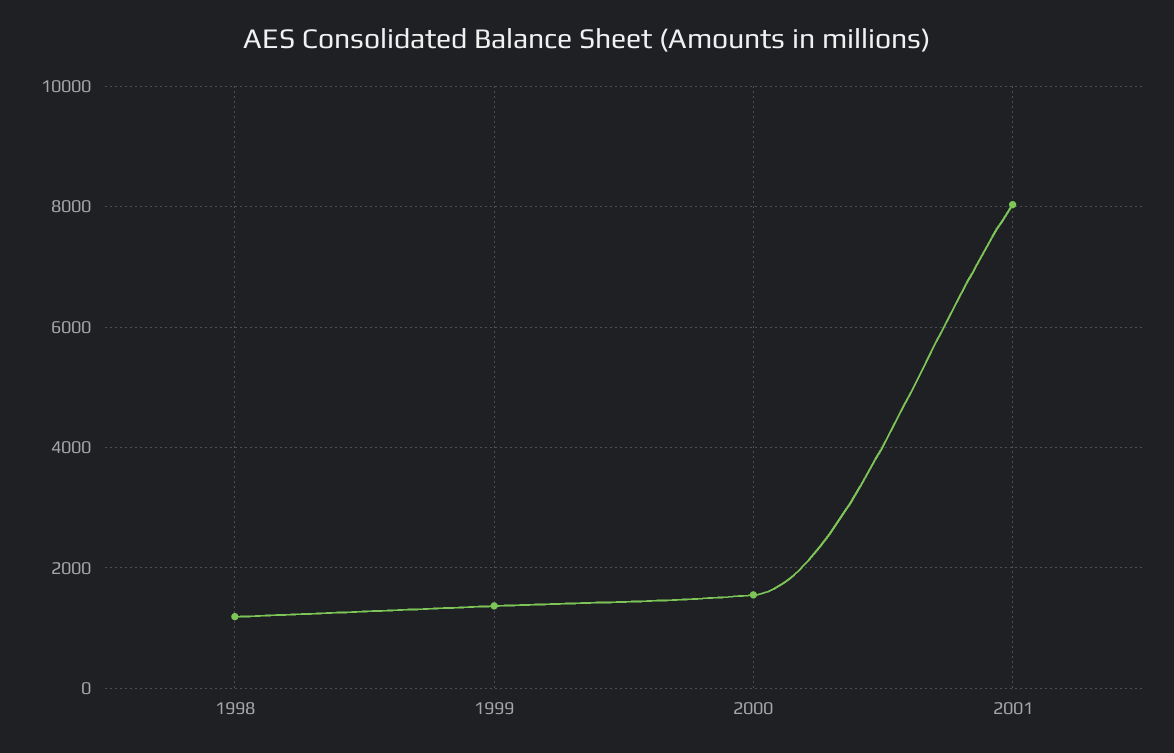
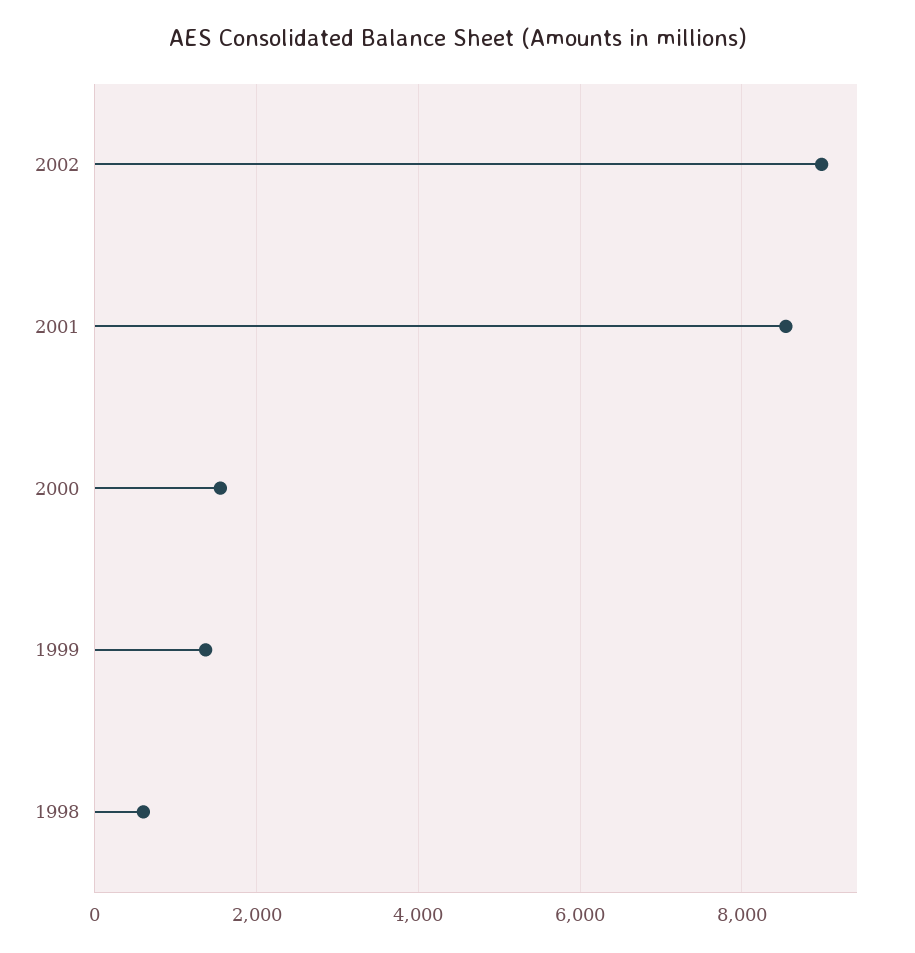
1998: 1200 -> 600
2001: 8000 -> 8600
2002: none -> 9000

